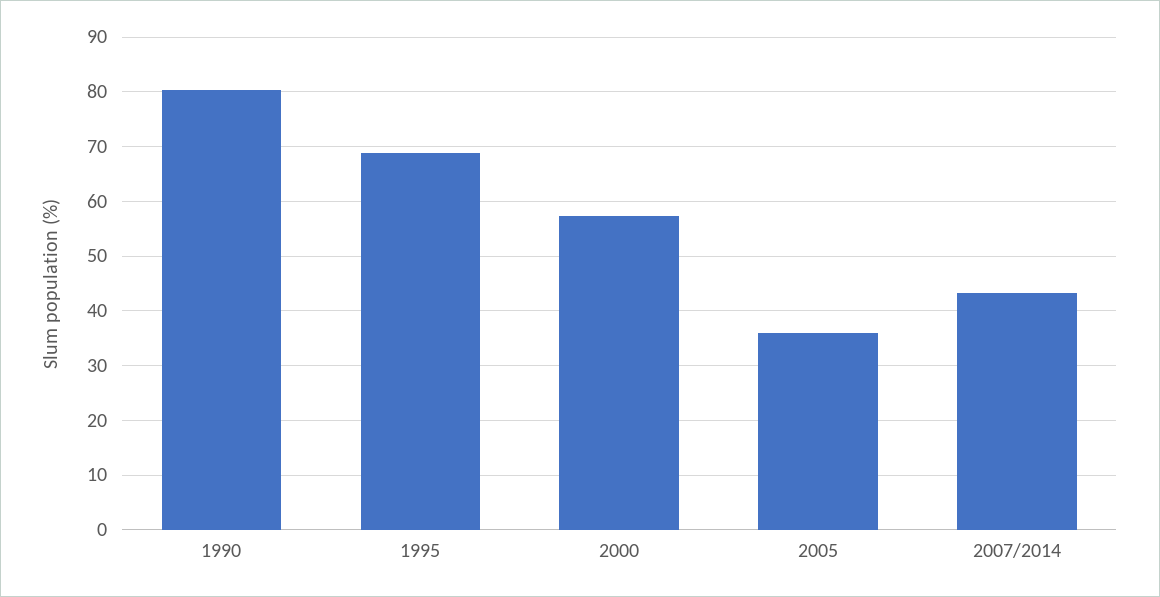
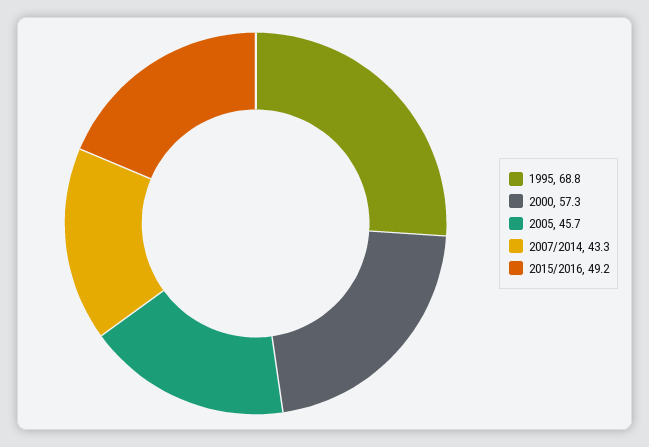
1990: 80 -> none
2005: 36 -> 45.7
2015/2016: none -> 49.2

